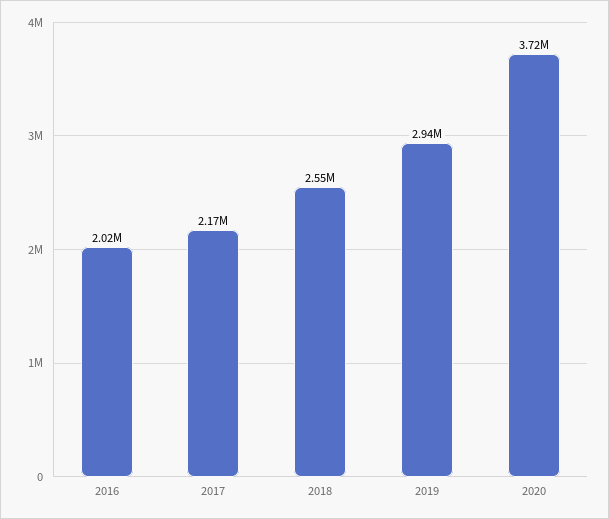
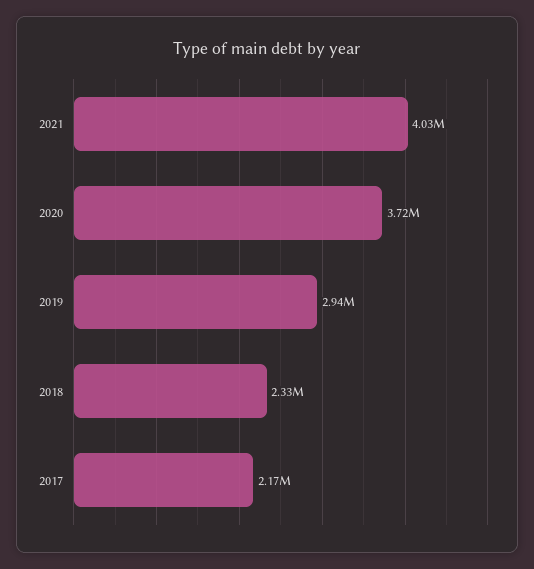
2016: 2020000 -> none
2018: 2550000 -> 2330000
2021: none -> 4030000

